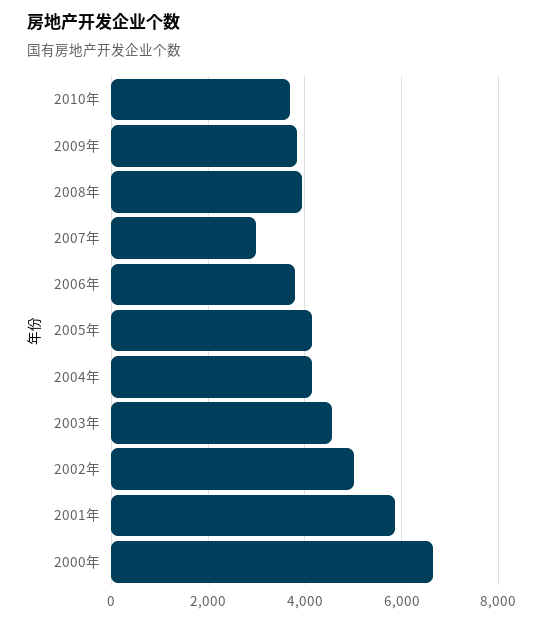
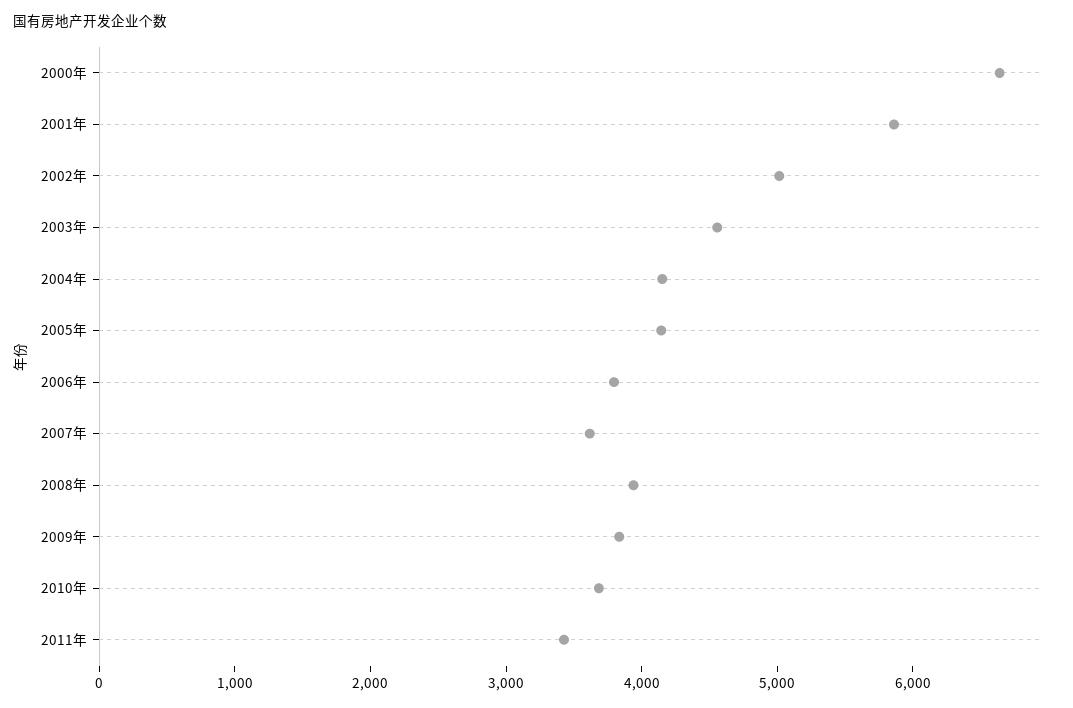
2007年: 3000 -> 3600
2011年: none -> 3400

